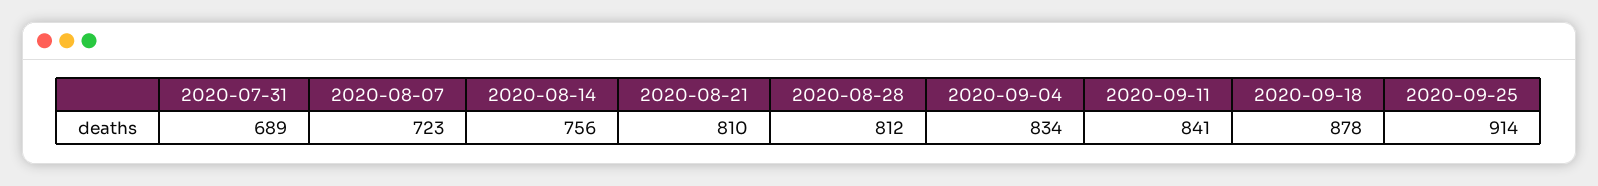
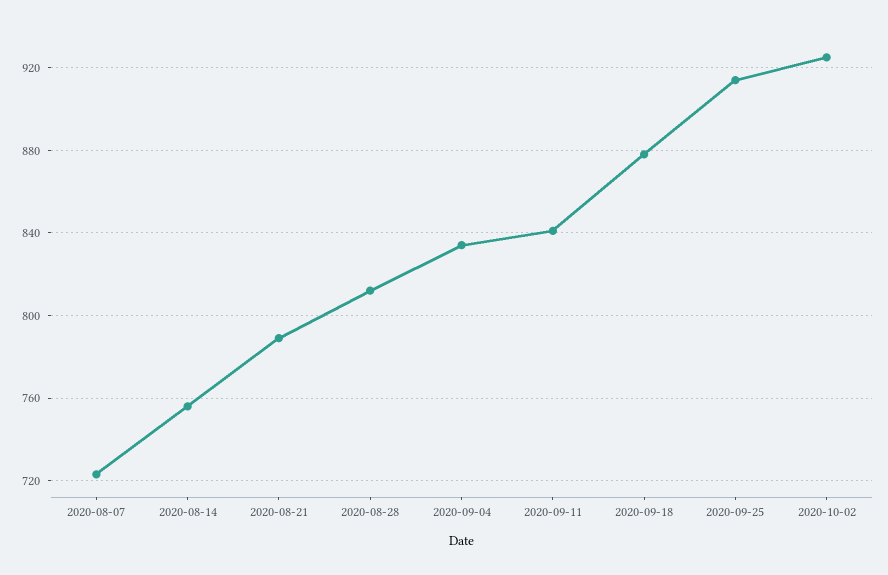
2020-07-31: 689 -> none
2020-08-21: 810 -> 790
2020-10-02: none -> 925

